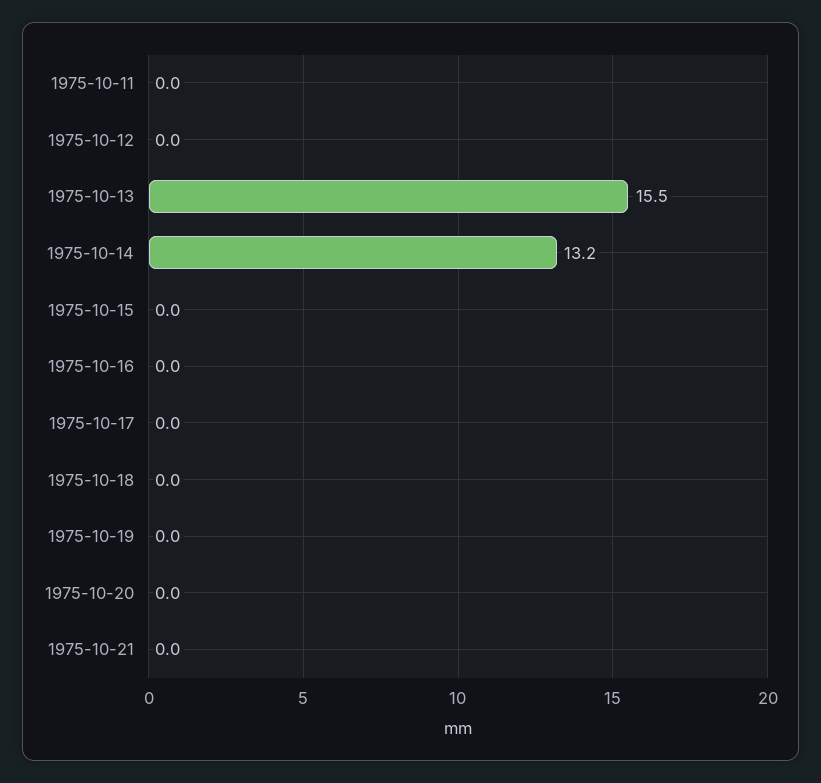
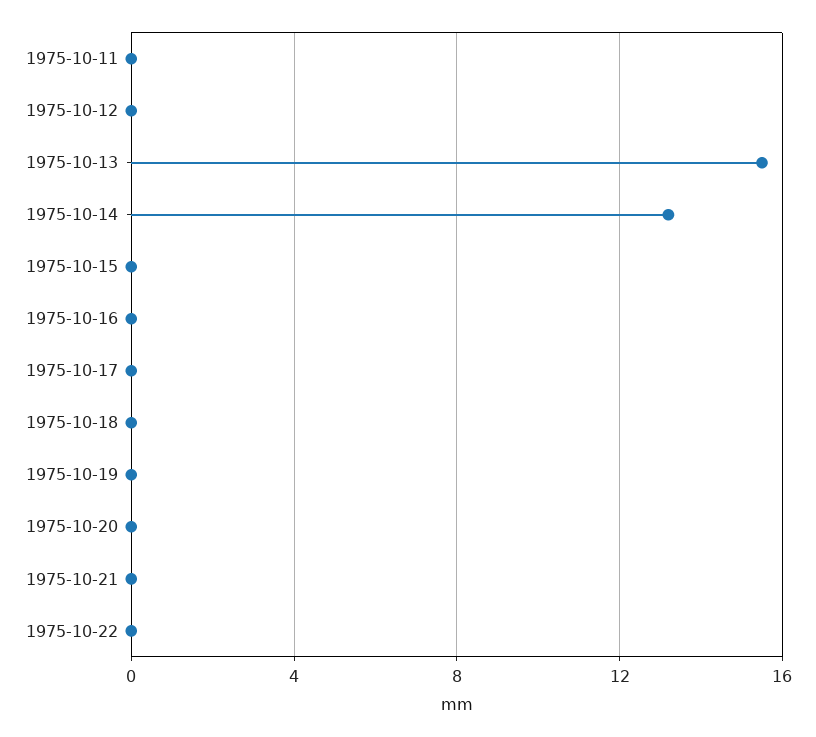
1975-10-22: none -> 0

